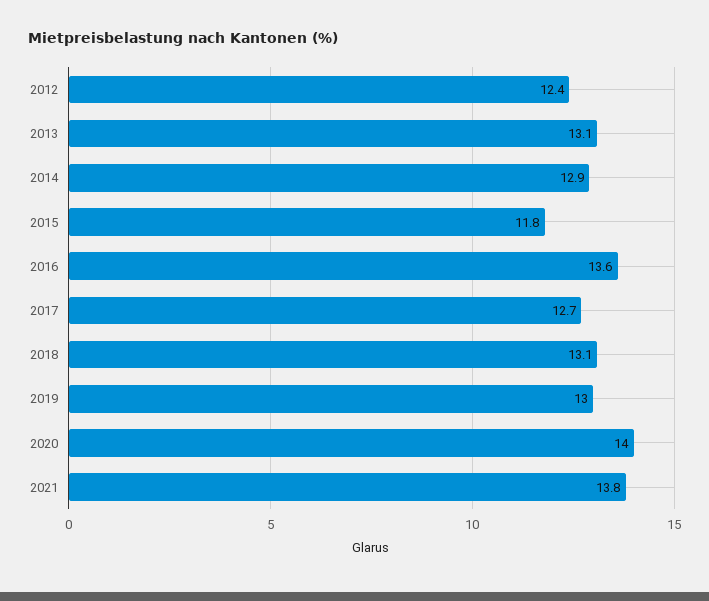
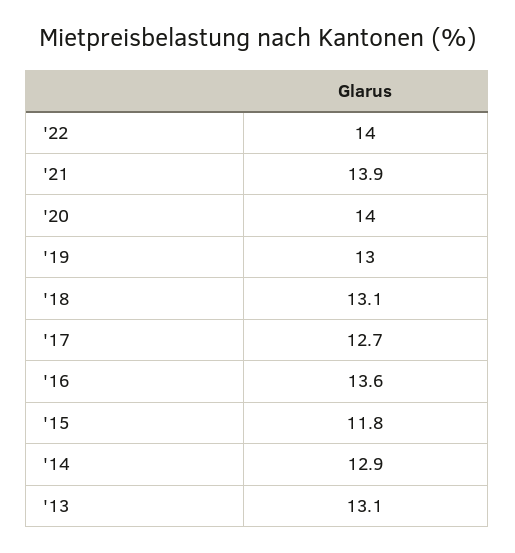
2012: 12.4 -> none
2021: 13.8 -> 13.9
'22: none -> 14

